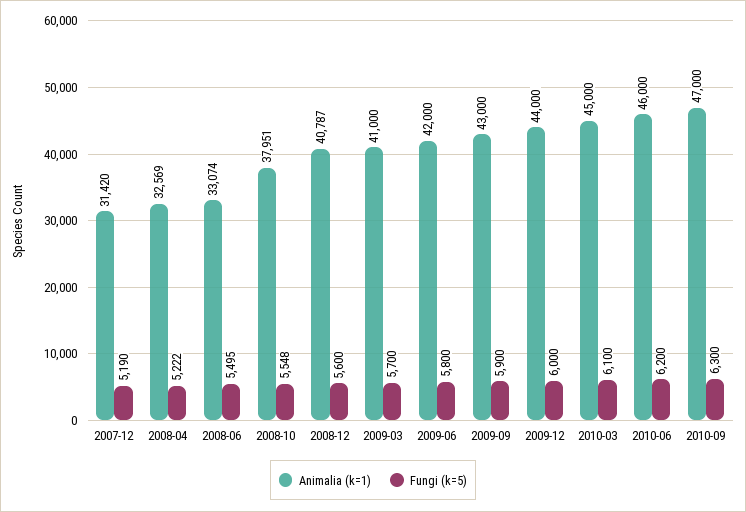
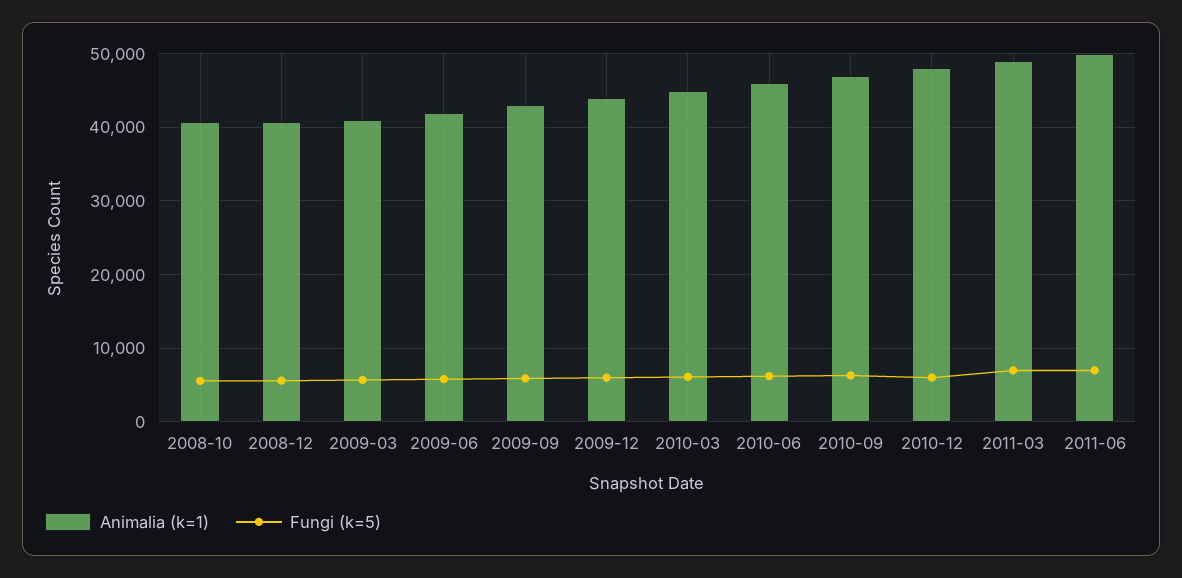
Animalia (k=1), 2007-12: 31420 -> none
Fungi (k=5), 2007-12: 5190 -> none
Animalia (k=1), 2008-04: 32569 -> none
Fungi (k=5), 2008-04: 5222 -> none
Animalia (k=1), 2008-06: 33074 -> none
Fungi (k=5), 2008-06: 5495 -> none
Animalia (k=1), 2008-10: 37951 -> 41000
Animalia (k=1), 2010-12: none -> 48000
Fungi (k=5), 2010-12: none -> 6000
Animalia (k=1), 2011-03: none -> 49000
Fungi (k=5), 2011-03: none -> 7000
Animalia (k=1), 2011-06: none -> 50000
Fungi (k=5), 2011-06: none -> 7000

